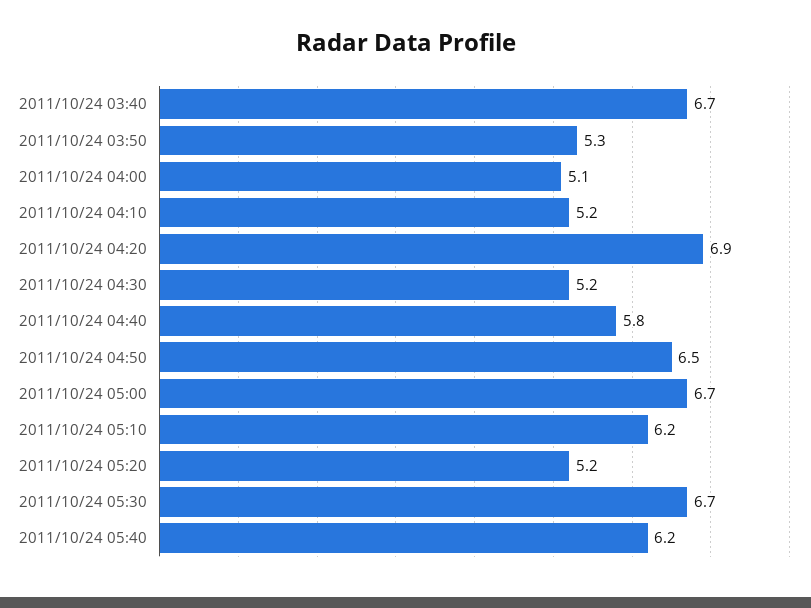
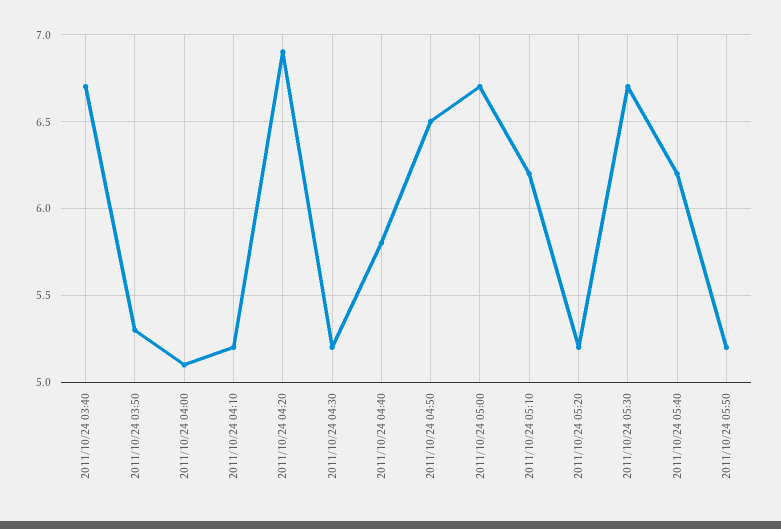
2011/10/24 05:50: none -> 5.2

